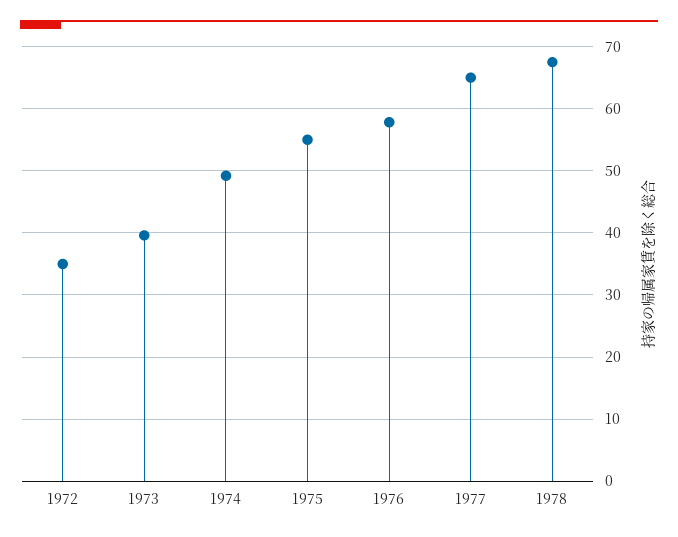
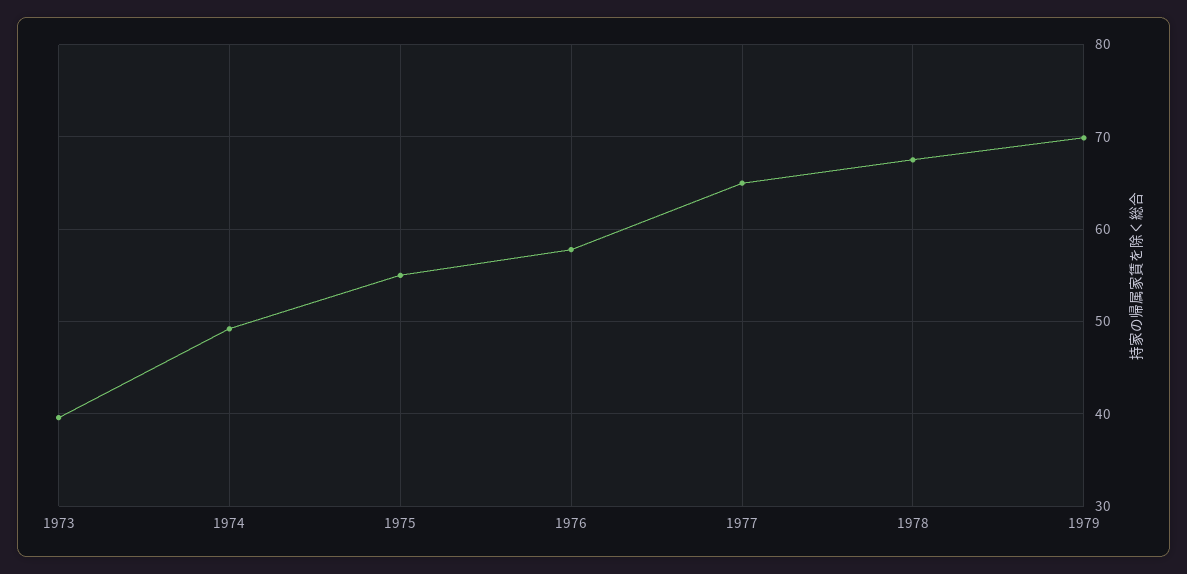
1972: 35 -> none
1979: none -> 70

